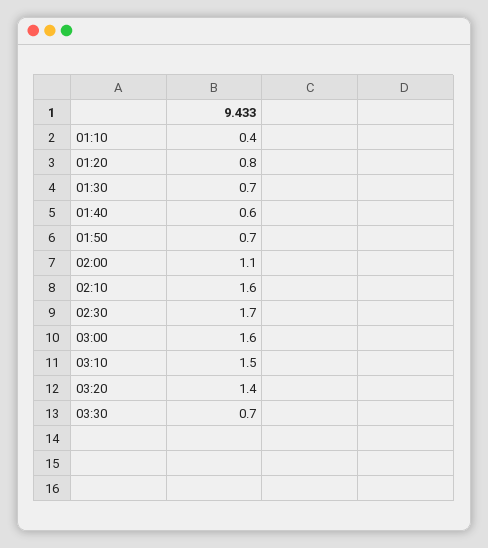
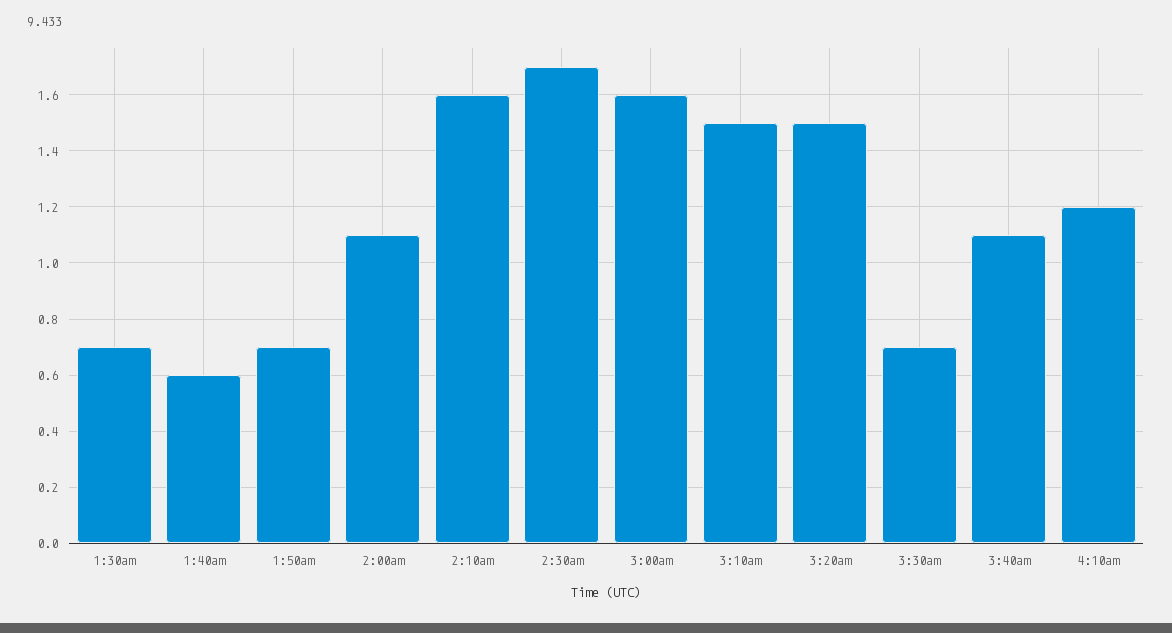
01:10: 0.4 -> none
01:20: 0.8 -> none
03:20: 1.4 -> 1.5
3:40am: none -> 1.1
4:10am: none -> 1.2

